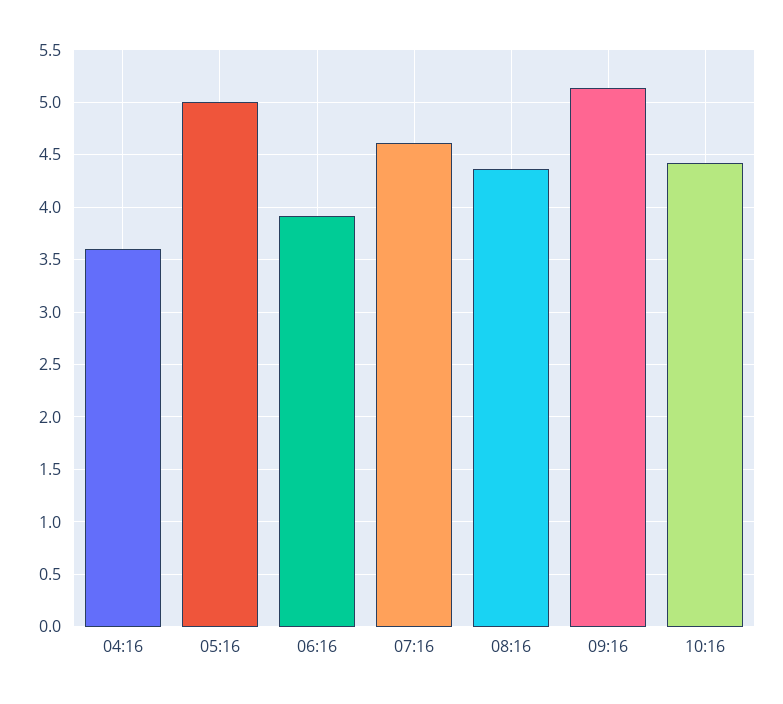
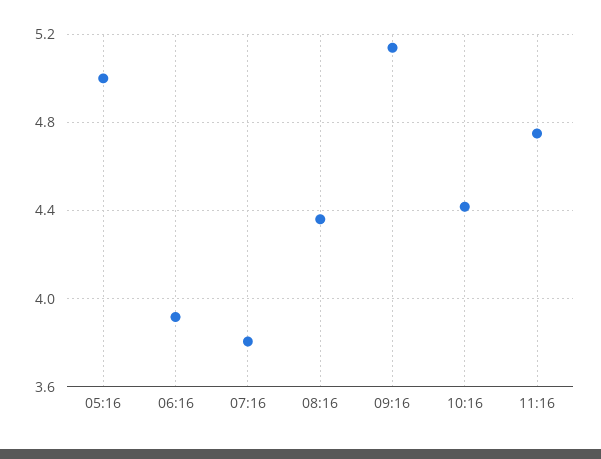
04:16: 3.6 -> none
07:16: 4.6 -> 3.8
11:16: none -> 4.75

